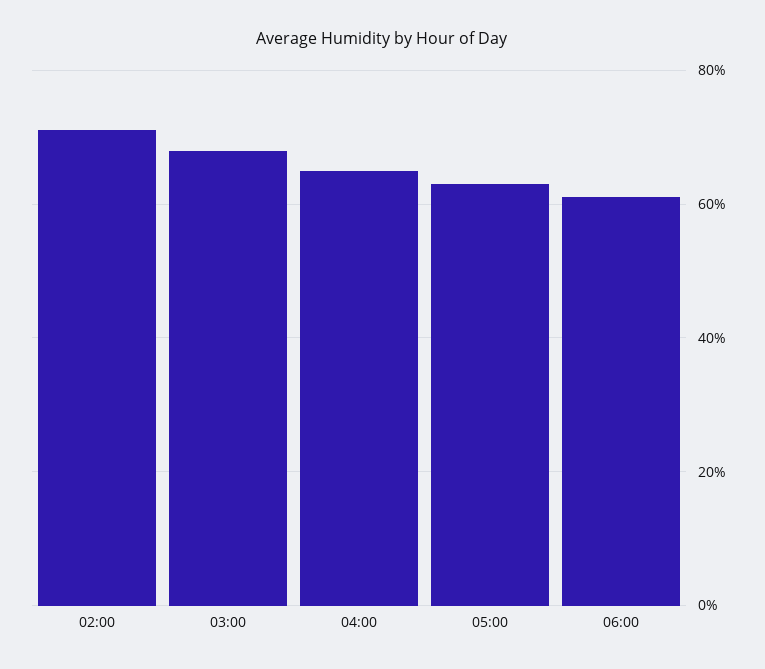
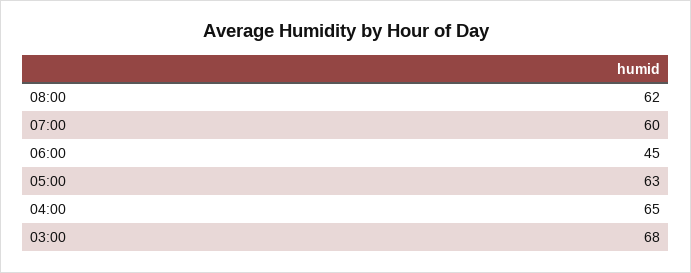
02:00: 70 -> none
06:00: 60 -> 45
08:00: none -> 62
07:00: none -> 60

